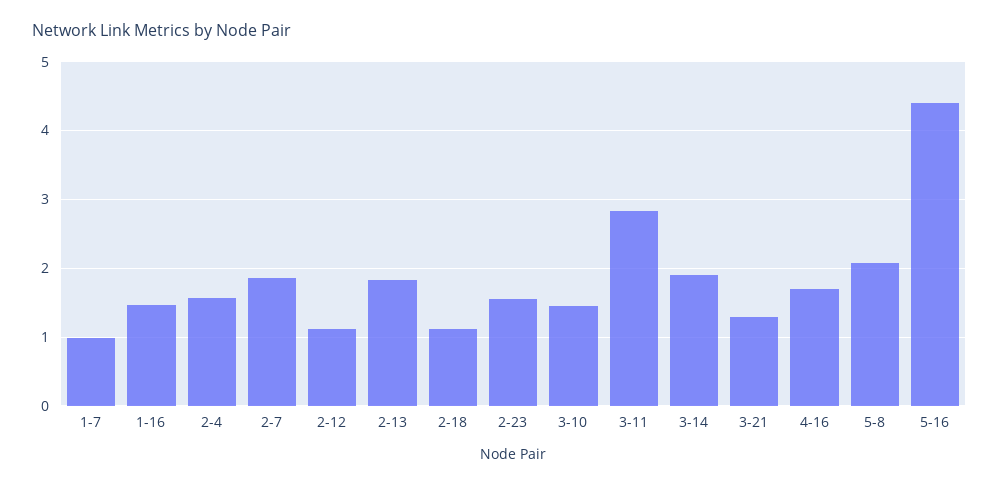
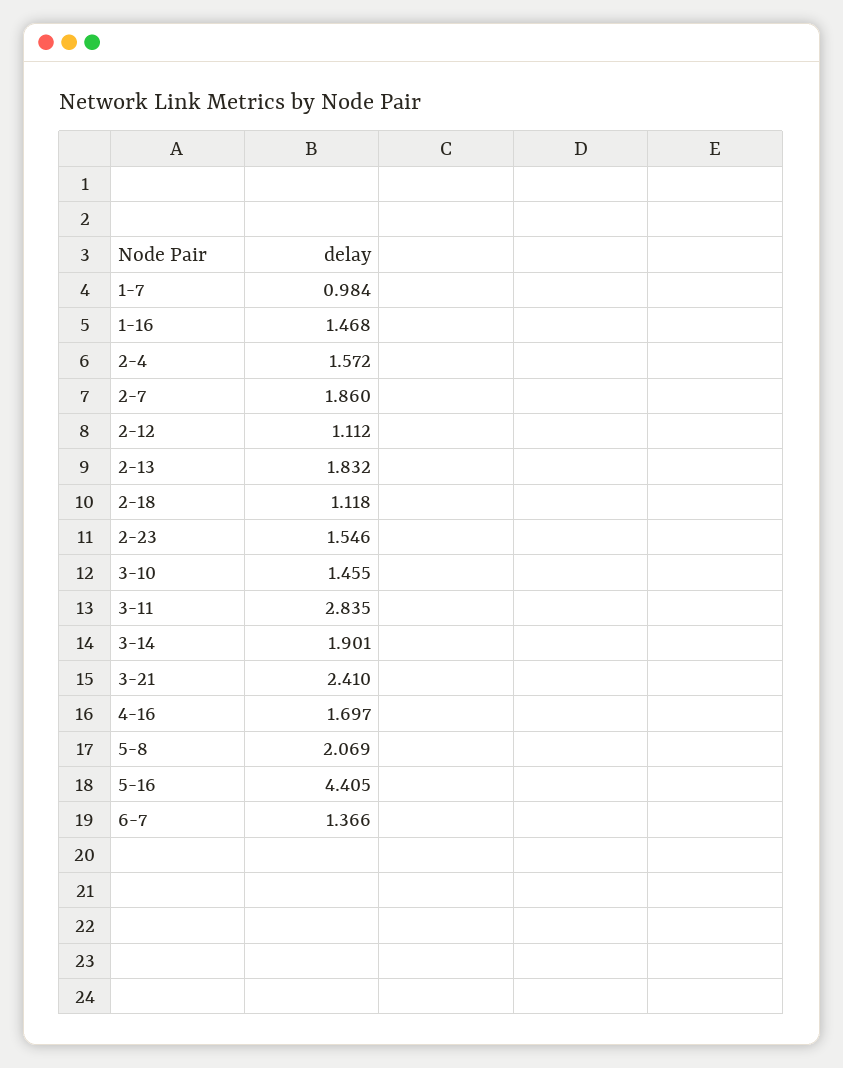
3-21: 1.3 -> 2.41
6-7: none -> 1.366

